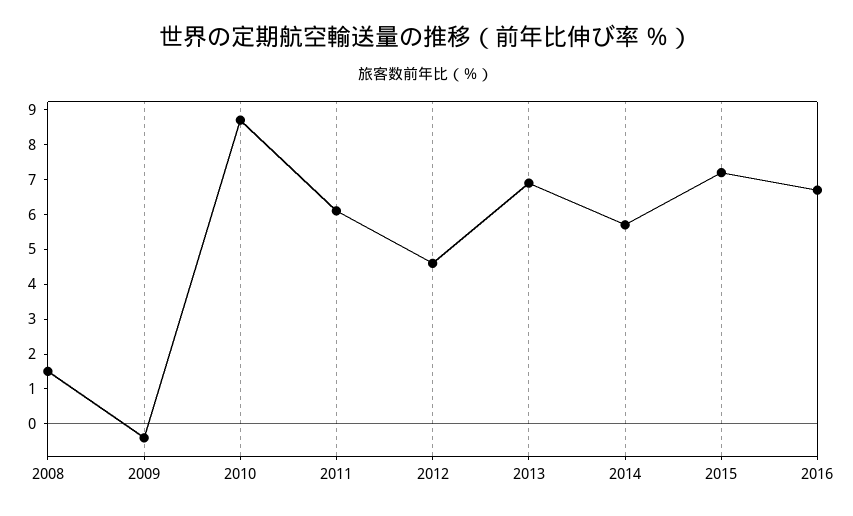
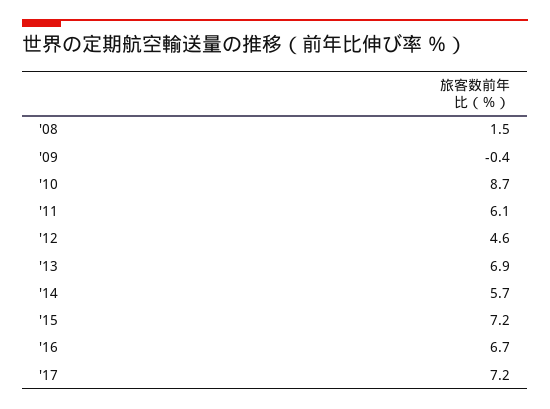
'17: none -> 7.2

